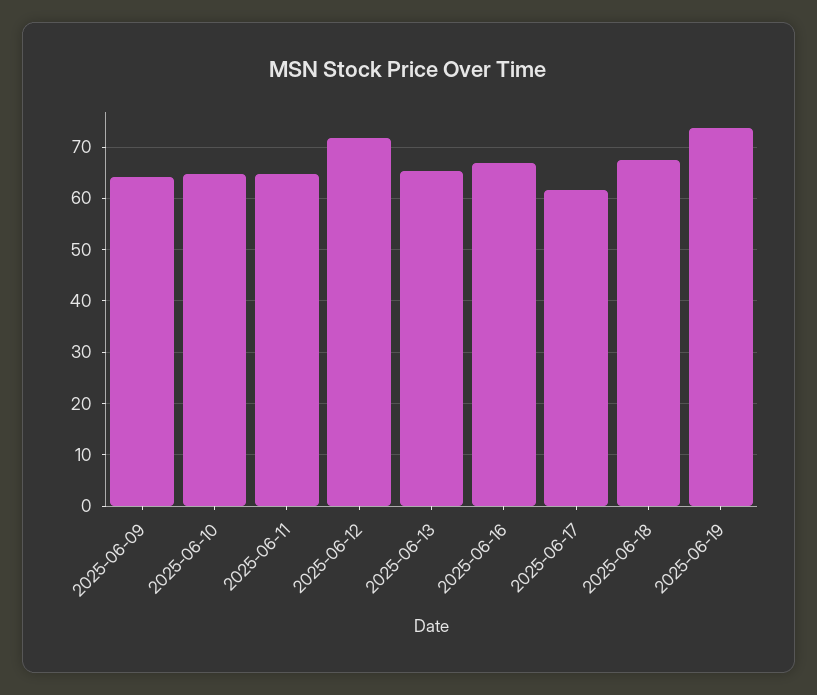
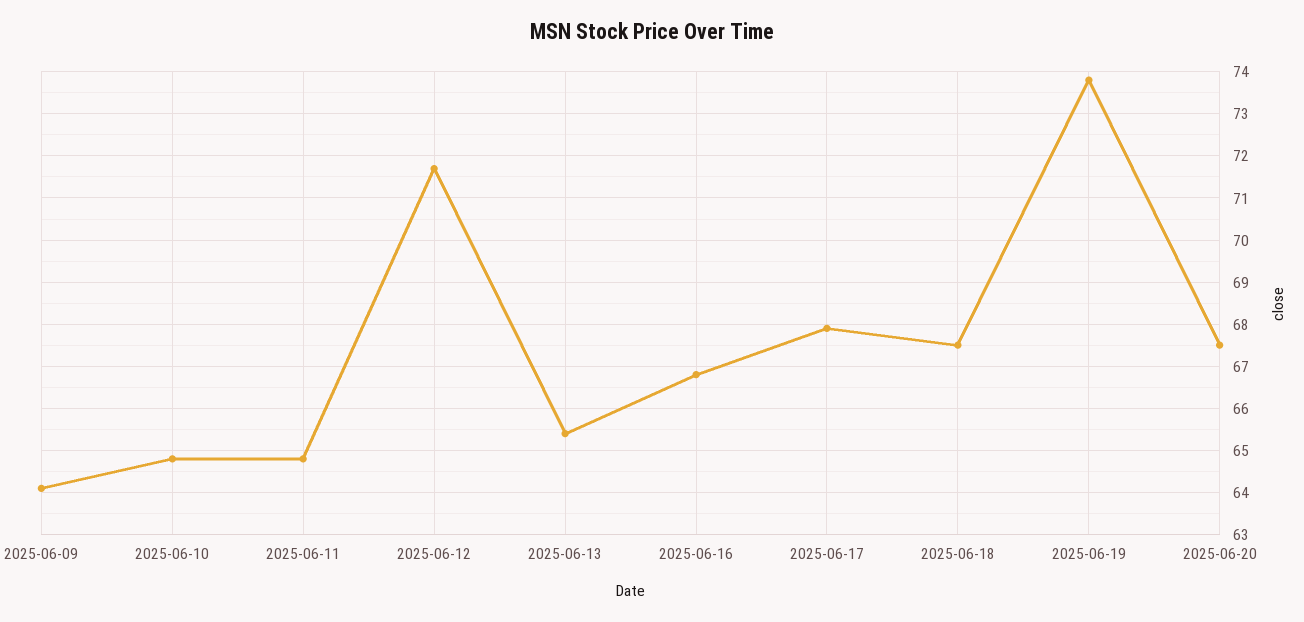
2025-06-17: 62 -> 68
2025-06-20: none -> 67.5

